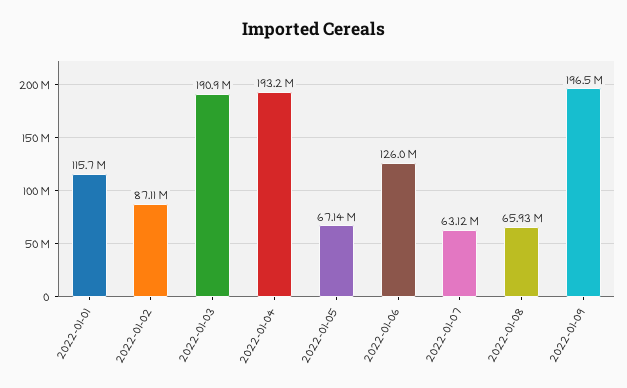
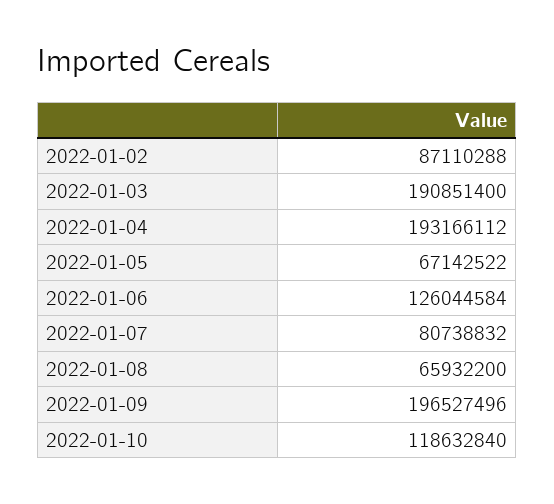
2022-01-01: 115700000 -> none
2022-01-07: 63120000 -> 80738832
2022-01-10: none -> 118632840

